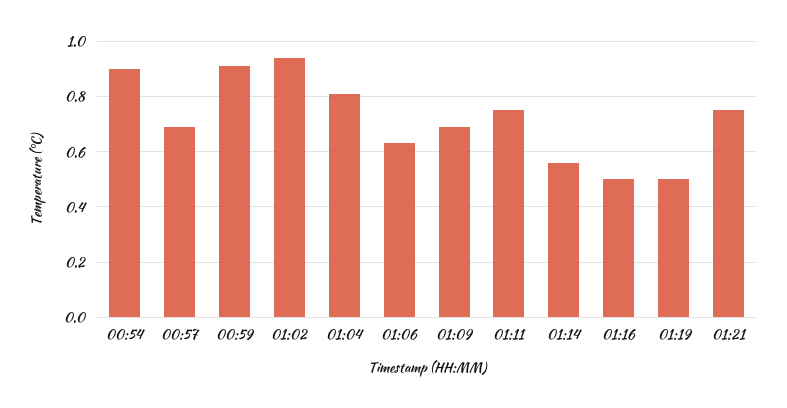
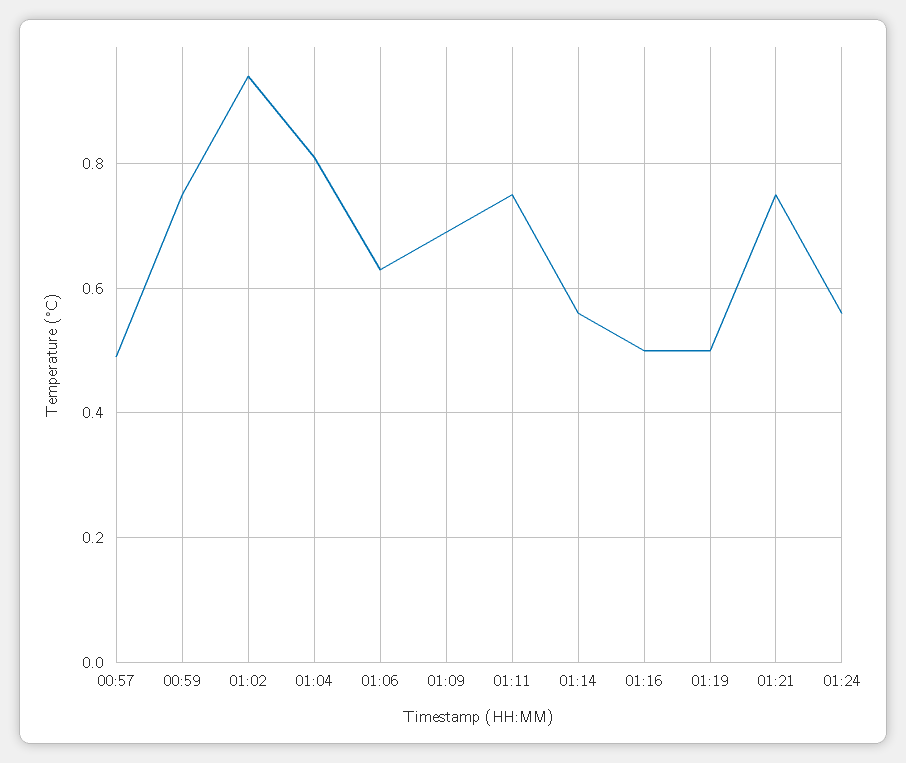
00:54: 0.9 -> none
00:57: 0.7 -> 0.5
00:59: 0.9 -> 0.75
01:24: none -> 0.55

